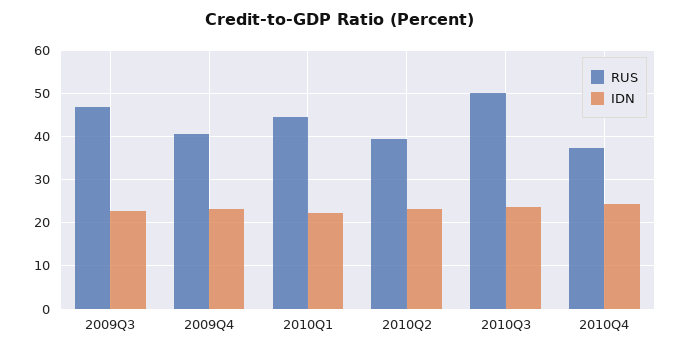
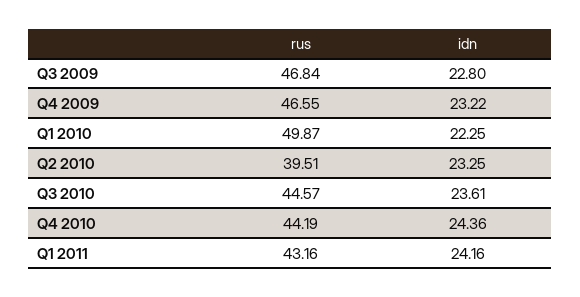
RUS, 2009Q4: 40 -> 46.55
RUS, 2010Q1: 44 -> 49.87
RUS, 2010Q3: 50 -> 44.57
RUS, 2010Q4: 38 -> 44.19
RUS, Q1 2011: none -> 43.16
IDN, Q1 2011: none -> 24.16

